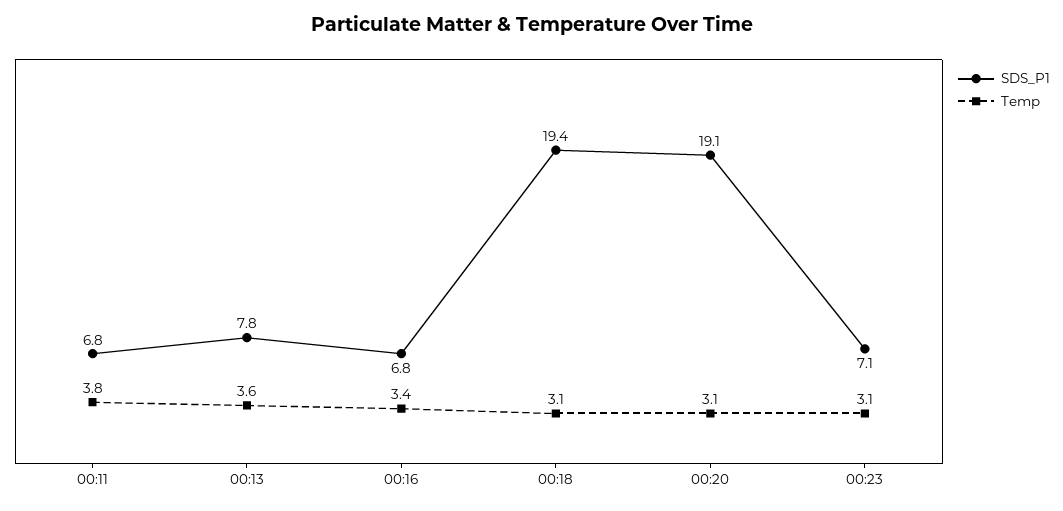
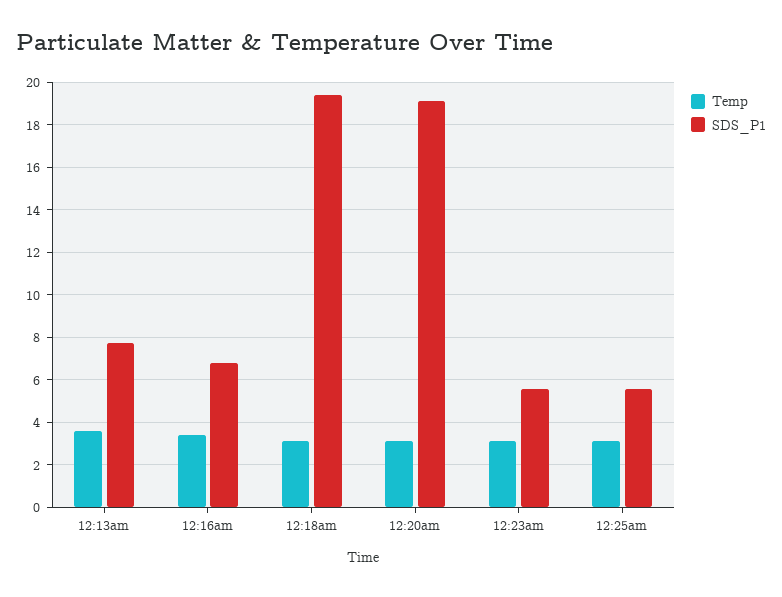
SDS_P1, 00:11: 6.8 -> none
Temp, 00:11: 3.8 -> none
SDS_P1, 00:23: 7.1 -> 5.5
Temp, 12:25am: none -> 3
SDS_P1, 12:25am: none -> 5.5

